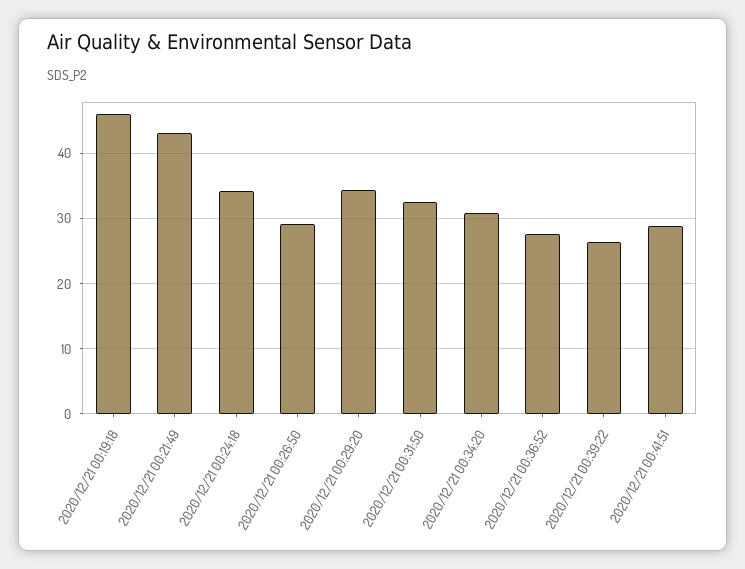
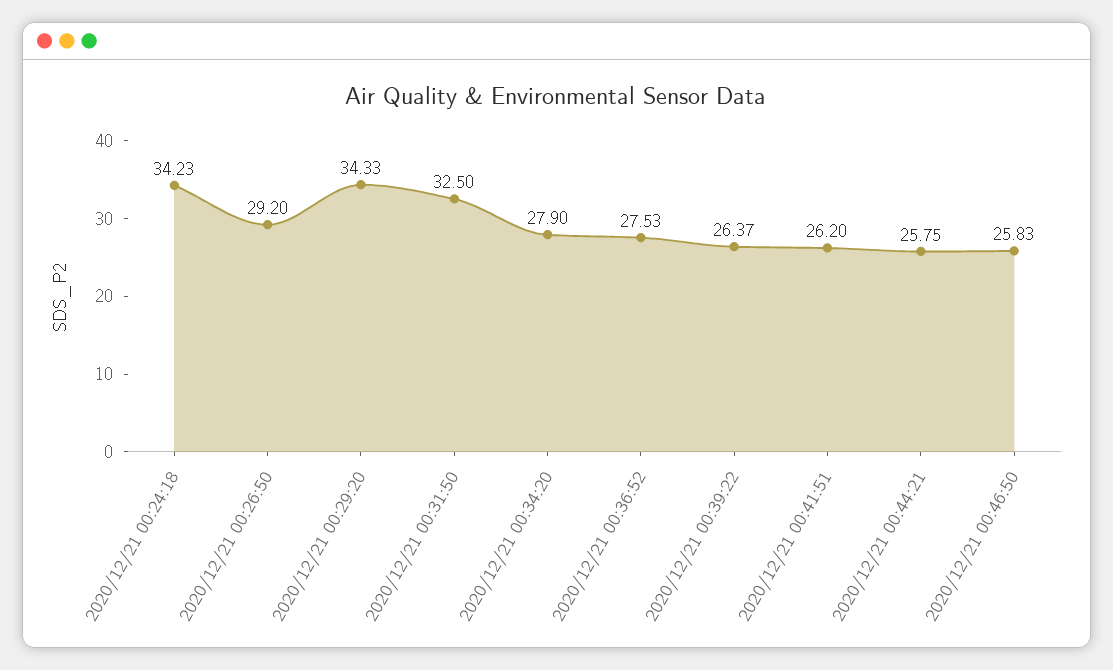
2020/12/21 00:19:18: 46 -> none
2020/12/21 00:21:49: 43 -> none
2020/12/21 00:34:20: 31 -> 27.9
2020/12/21 00:41:51: 29 -> 26.2
2020/12/21 00:44:21: none -> 25.75
2020/12/21 00:46:50: none -> 25.83

